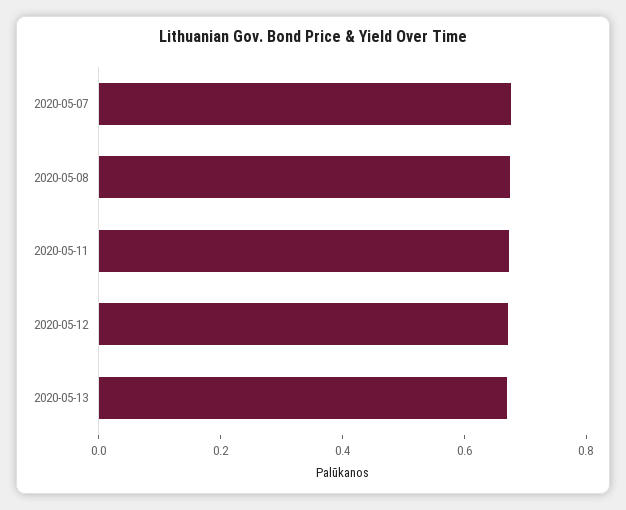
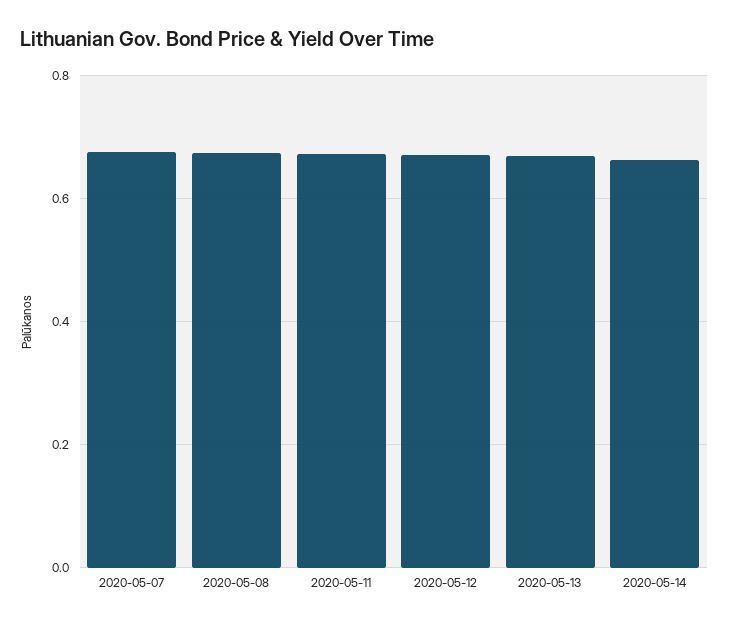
2020-05-14: none -> 0.66

